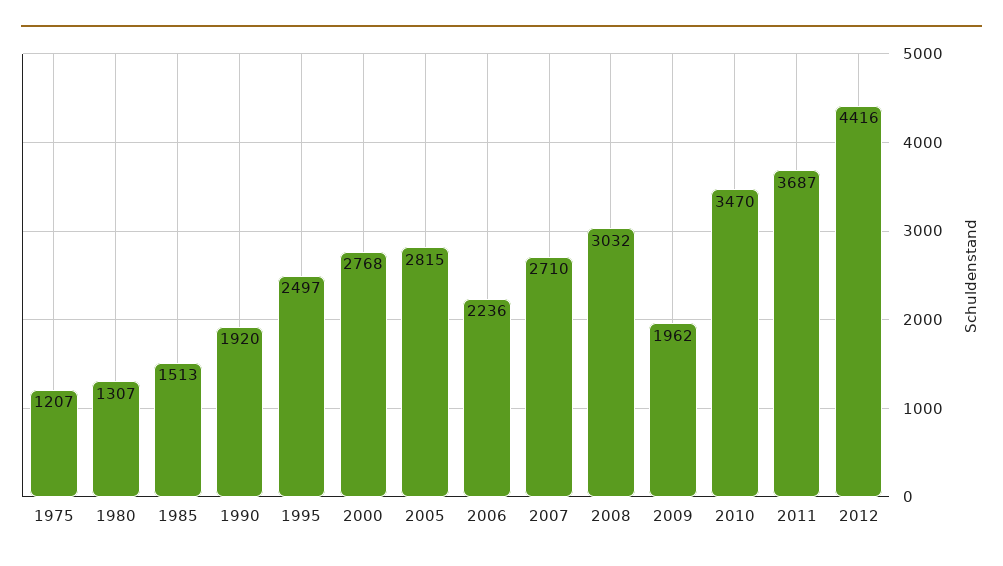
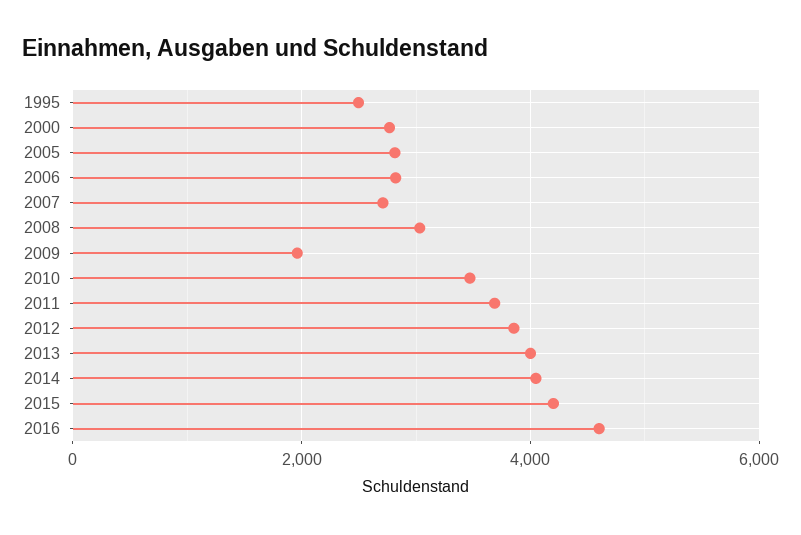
1975: 1207 -> none
1980: 1307 -> none
1985: 1513 -> none
1990: 1920 -> none
2006: 2236 -> 2800
2012: 4416 -> 3800
2013: none -> 4000
2014: none -> 4000
2015: none -> 4200
2016: none -> 4600

